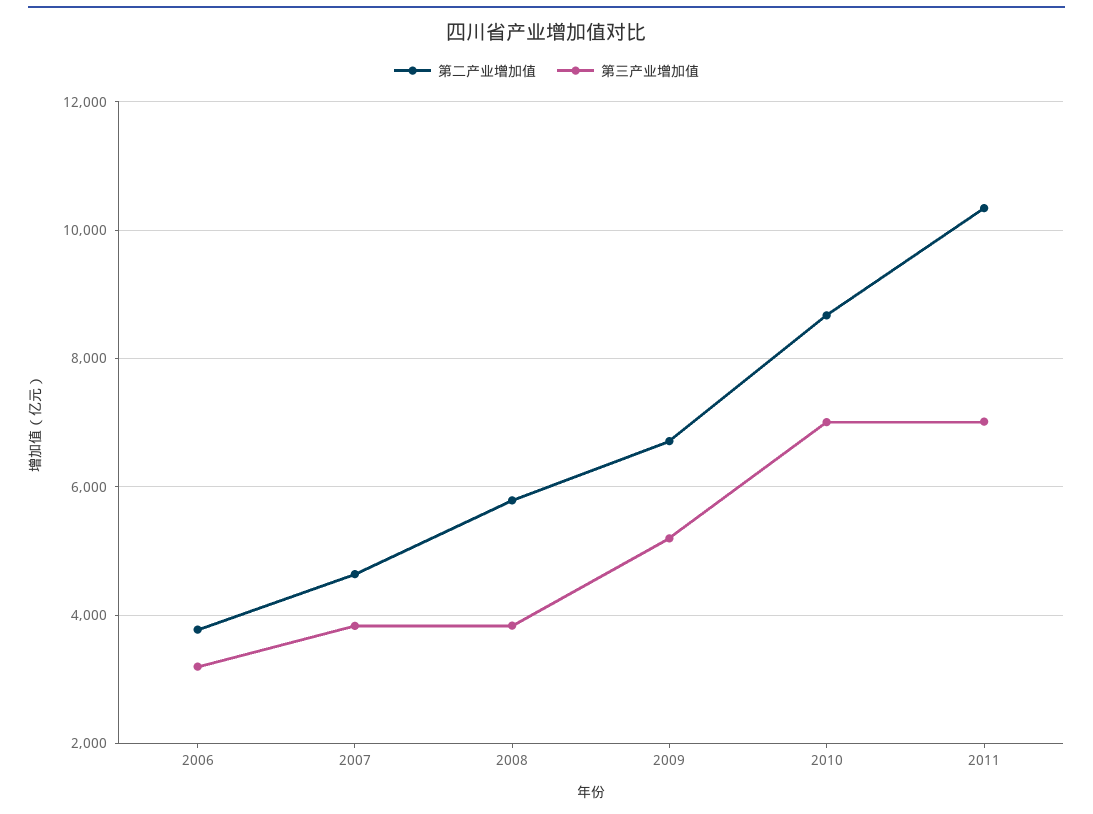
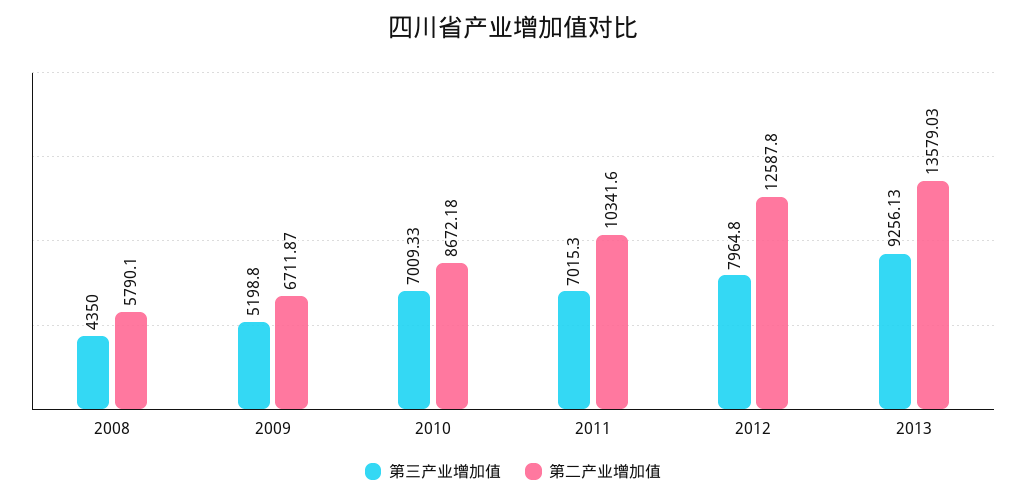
第二产业增加值, 2006: 3800 -> none
第三产业增加值, 2006: 3200 -> none
第二产业增加值, 2007: 4600 -> none
第三产业增加值, 2007: 3800 -> none
第三产业增加值, 2008: 3800 -> 4350
第三产业增加值, 2012: none -> 7964.8
第二产业增加值, 2012: none -> 12587.8
第三产业增加值, 2013: none -> 9256.13
第二产业增加值, 2013: none -> 13579.03

